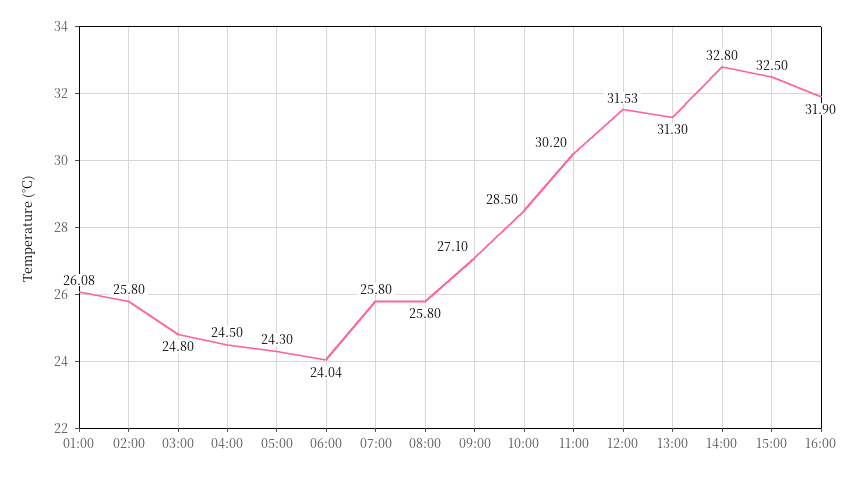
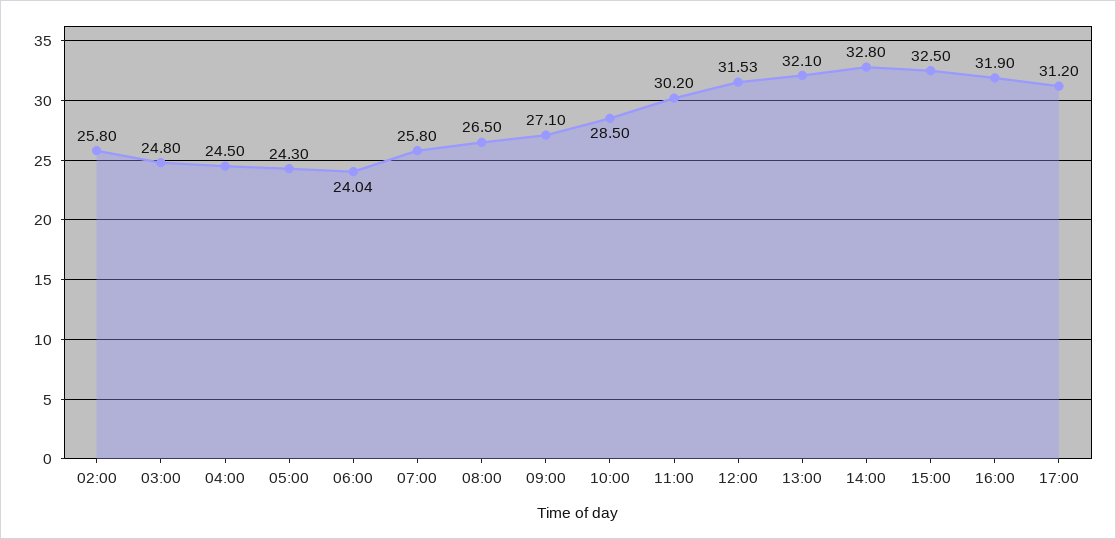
01:00: 26.08 -> none
08:00: 25.8 -> 26.5
13:00: 31.3 -> 32.1
17:00: none -> 31.2

